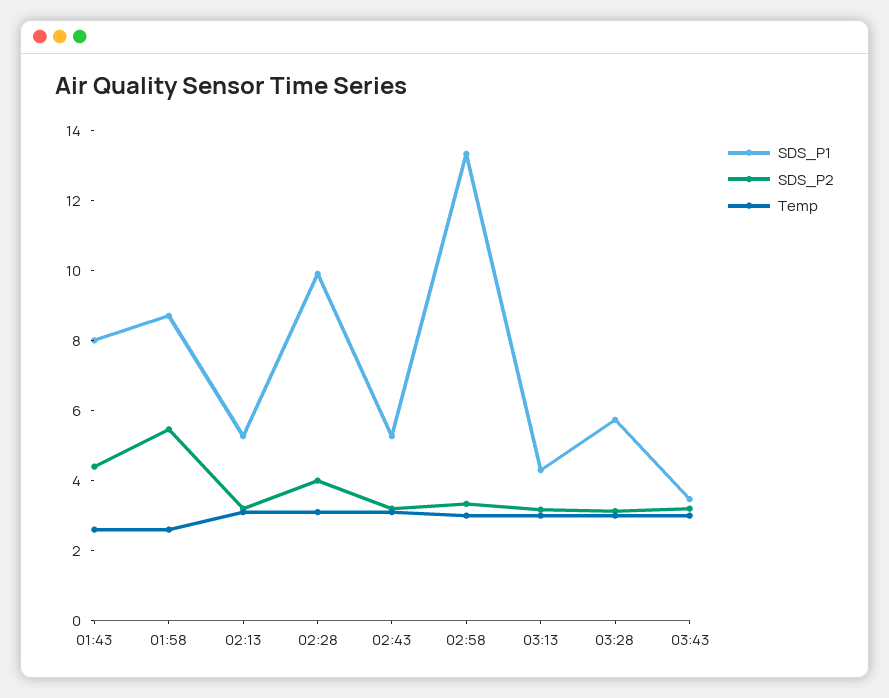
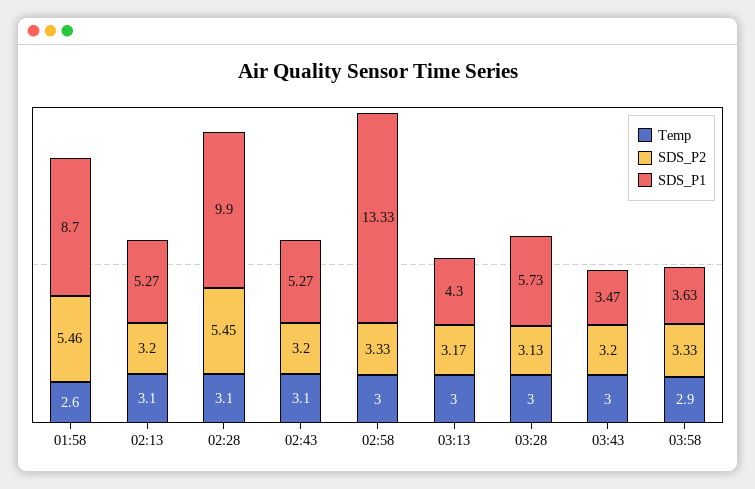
SDS_P1, 01:43: 8 -> none
SDS_P2, 01:43: 4.5 -> none
Temp, 01:43: 2.5 -> none
SDS_P2, 02:28: 4 -> 5.45
Temp, 03:58: none -> 2.9
SDS_P2, 03:58: none -> 3.33
SDS_P1, 03:58: none -> 3.63

